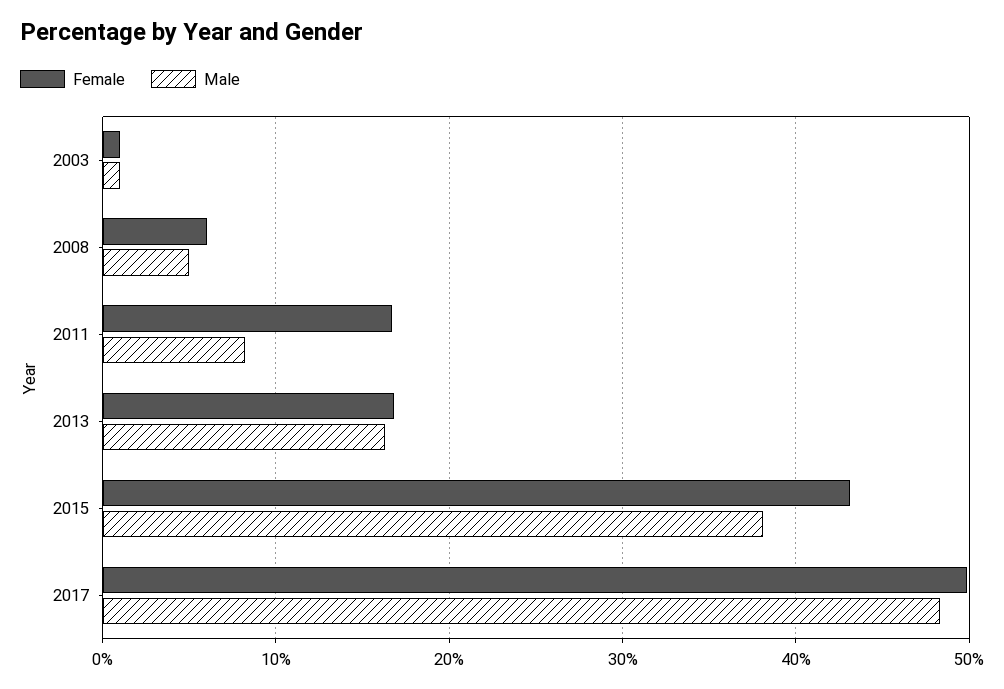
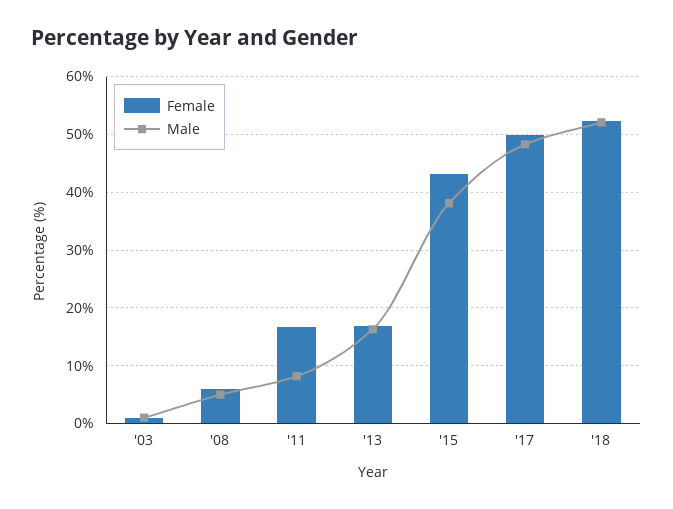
Female, '18: none -> 52
Male, '18: none -> 52

